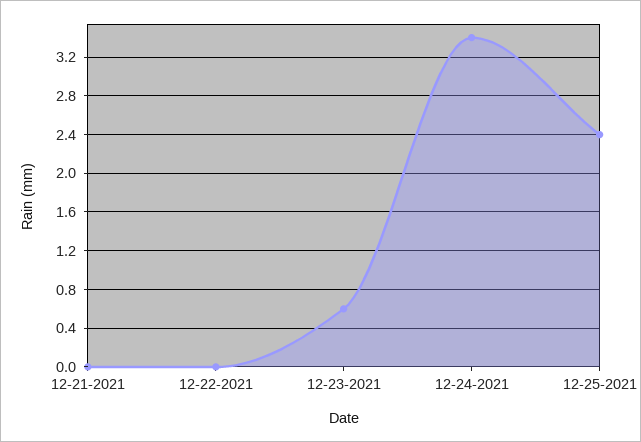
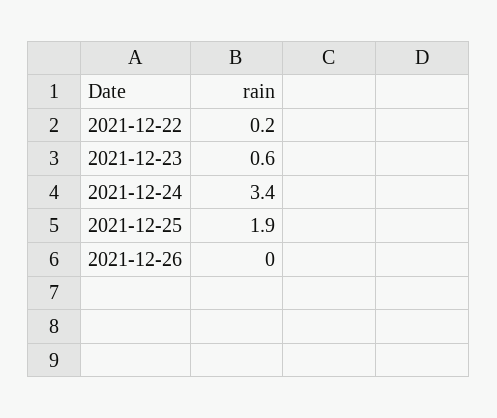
12-21-2021: 0 -> none
12-22-2021: 0 -> 0.2
12-25-2021: 2.4 -> 1.9
2021-12-26: none -> 0

